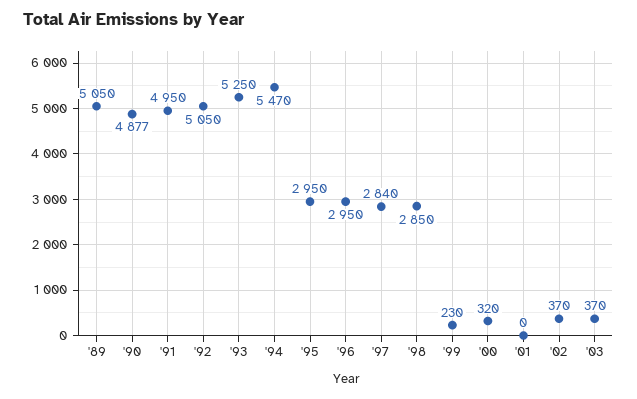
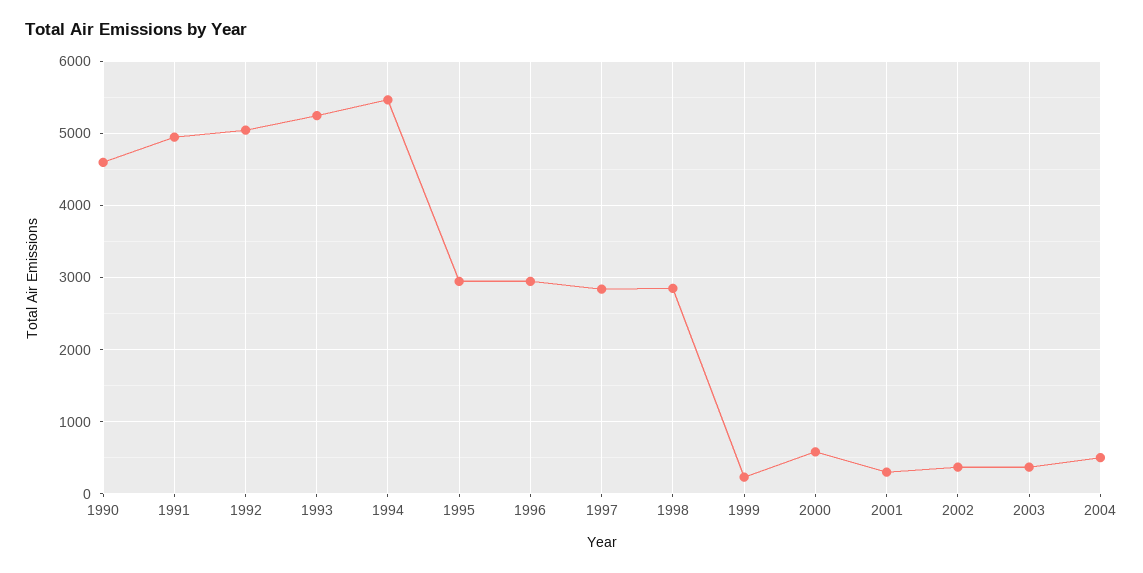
'89: 5050 -> none
'90: 4877 -> 4600
'00: 320 -> 600
'01: 0 -> 300
2004: none -> 500

